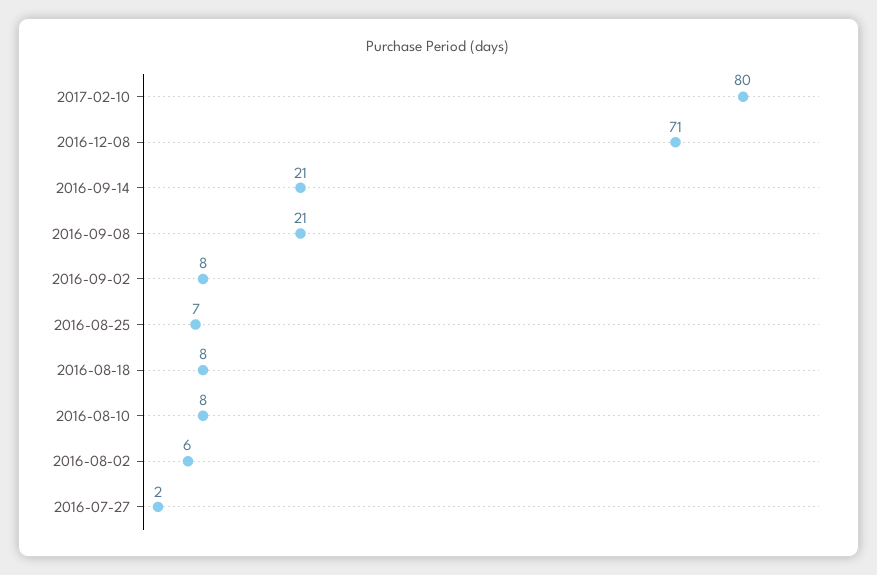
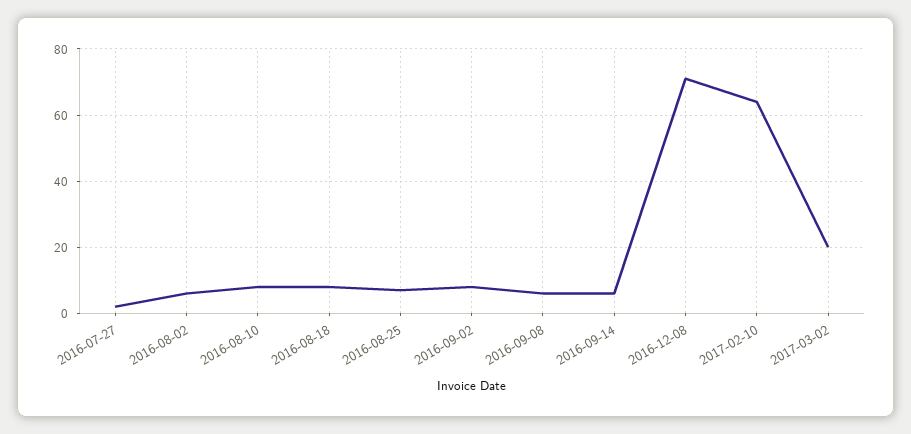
2017-02-10: 80 -> 65
2016-09-14: 21 -> 5
2016-09-08: 21 -> 5
2017-03-02: none -> 20

